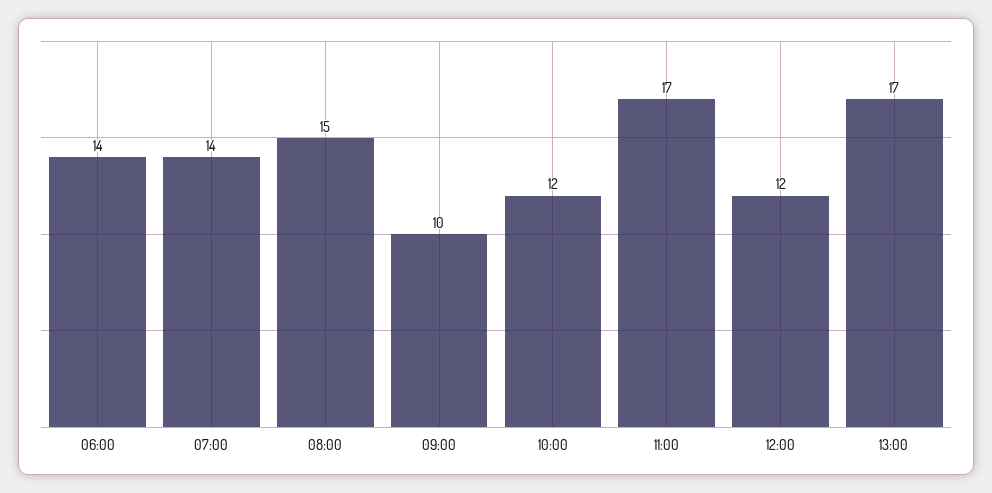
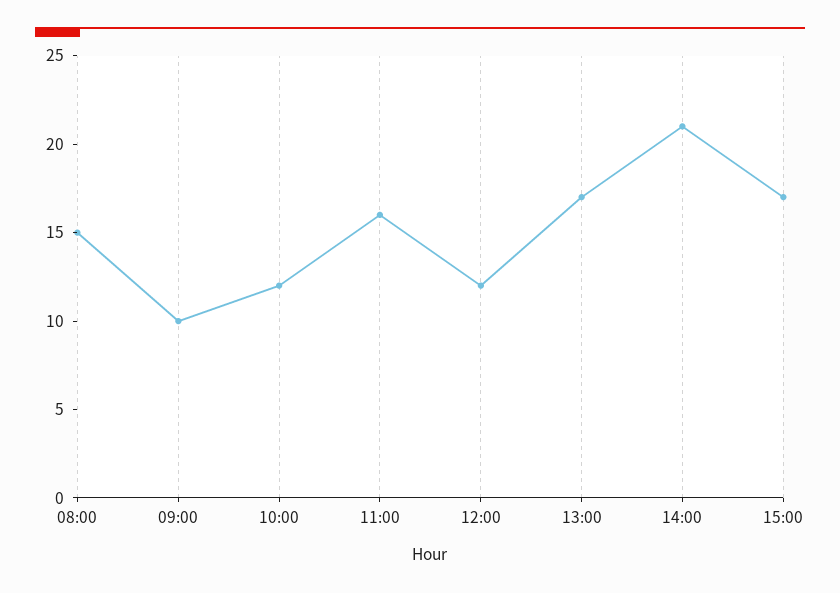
06:00: 14 -> none
07:00: 14 -> none
11:00: 17 -> 16
14:00: none -> 21
15:00: none -> 17

